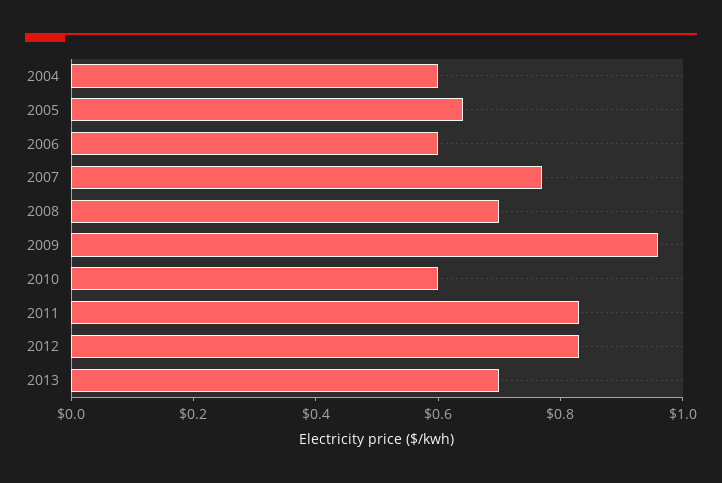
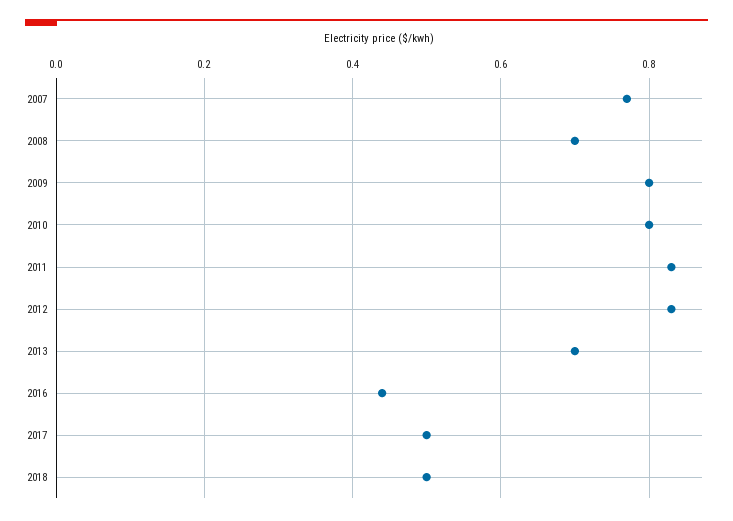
2004: 0.6 -> none
2005: 0.65 -> none
2006: 0.6 -> none
2009: 0.95 -> 0.8
2010: 0.6 -> 0.8
2016: none -> 0.45
2017: none -> 0.5
2018: none -> 0.5

